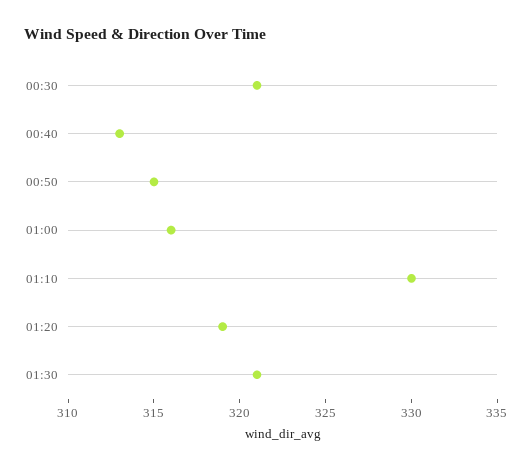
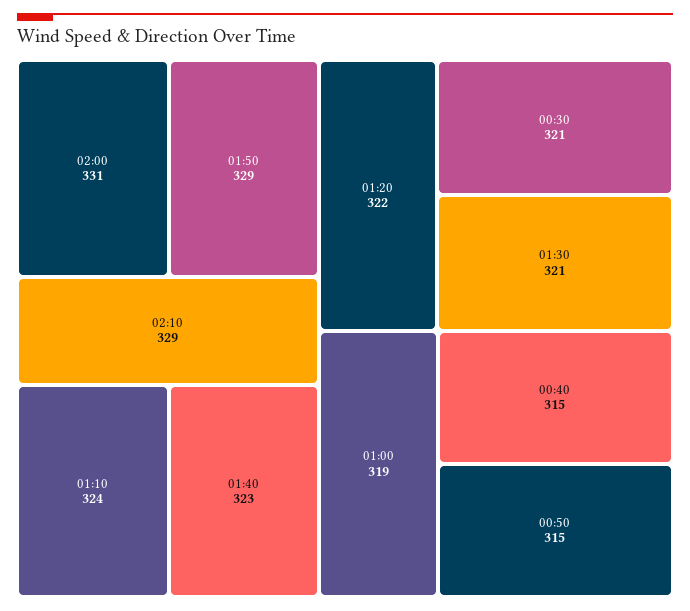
00:40: 313 -> 315
01:00: 316 -> 319
01:10: 330 -> 324
01:20: 319 -> 322
02:00: none -> 331
01:50: none -> 329
02:10: none -> 329
01:40: none -> 323

